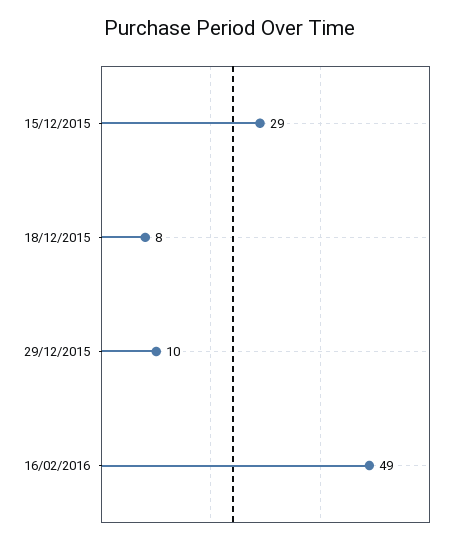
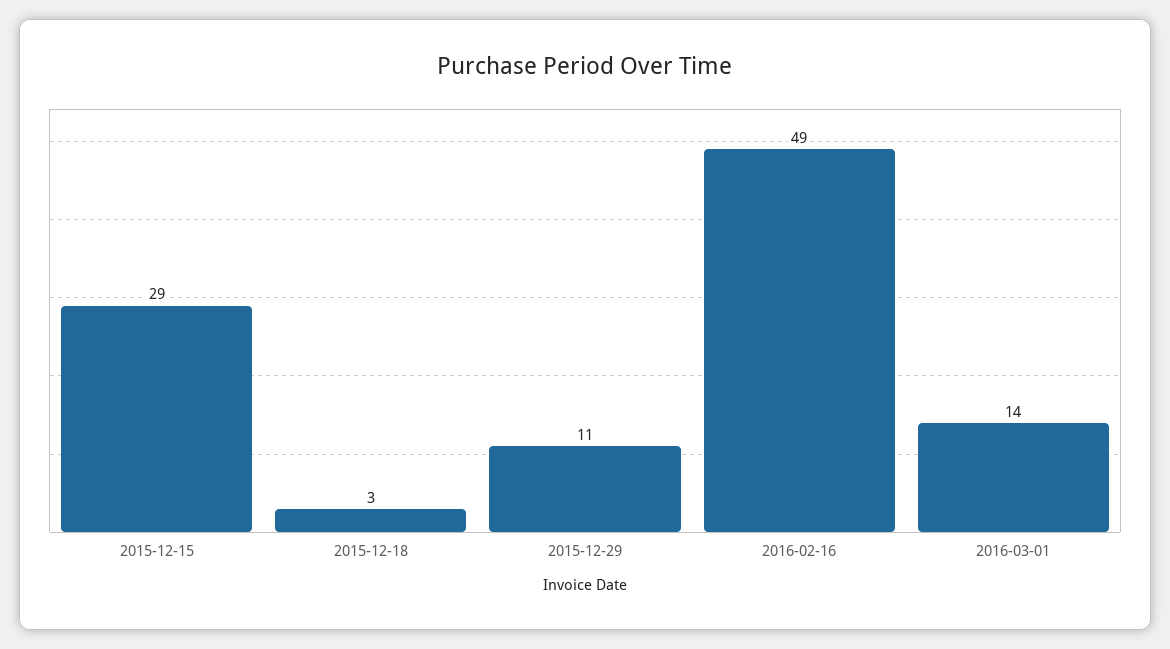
18/12/2015: 8 -> 3
29/12/2015: 10 -> 11
2016-03-01: none -> 14

